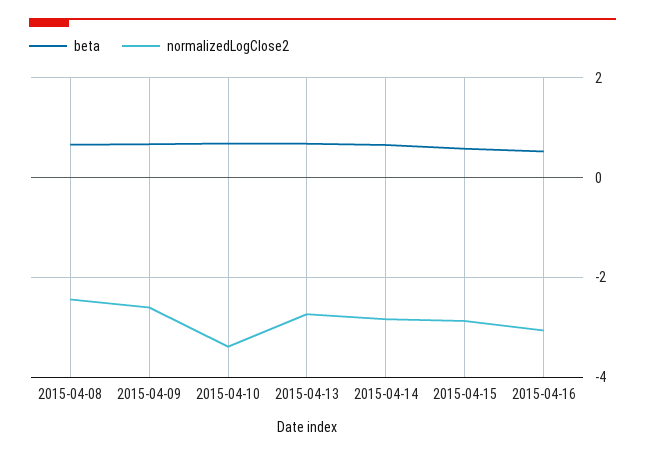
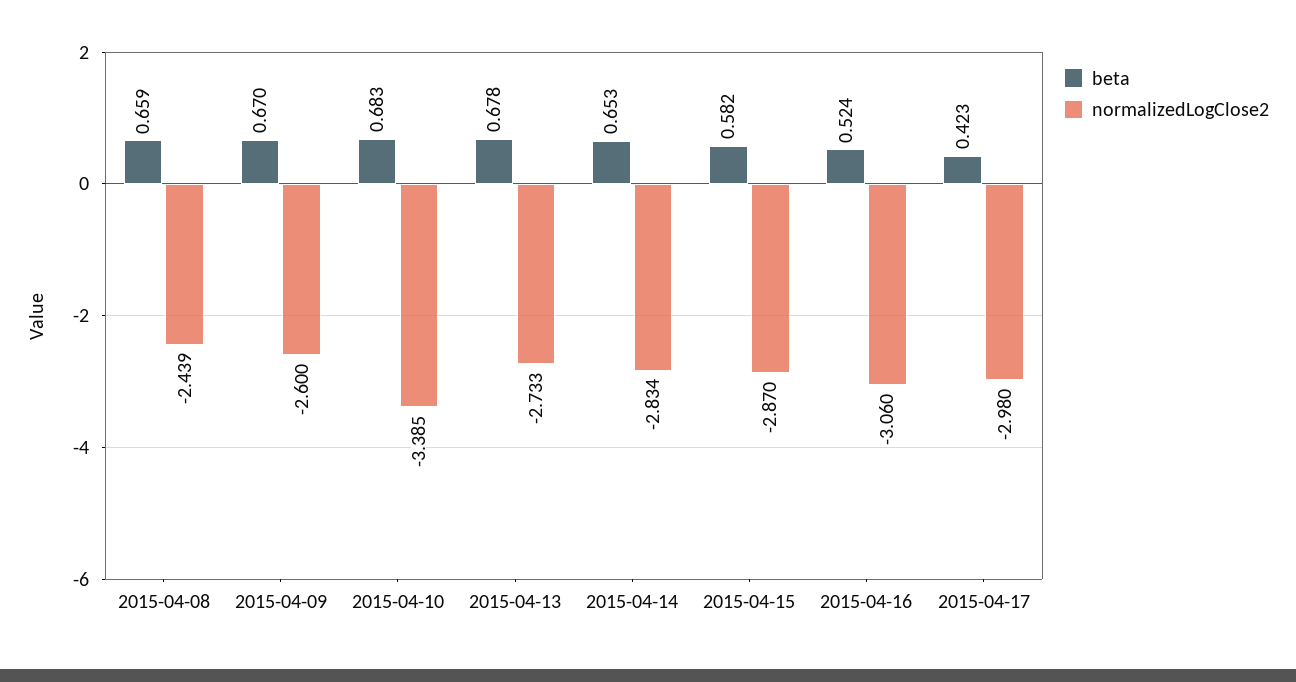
beta, 2015-04-17: none -> 0.423
normalizedLogClose2, 2015-04-17: none -> -2.98

